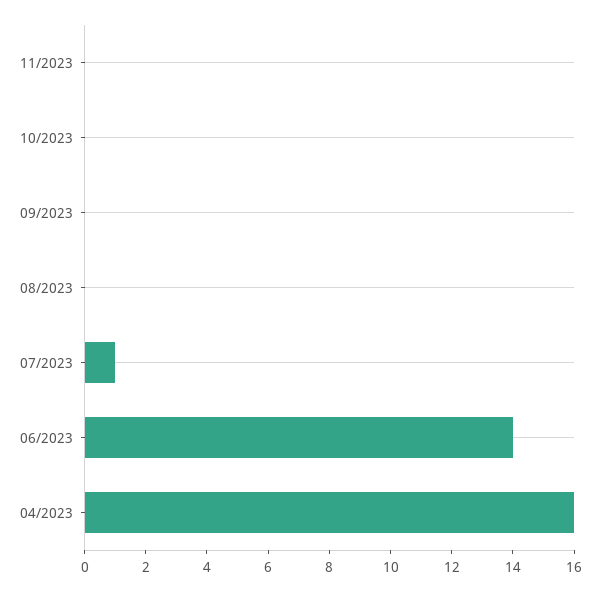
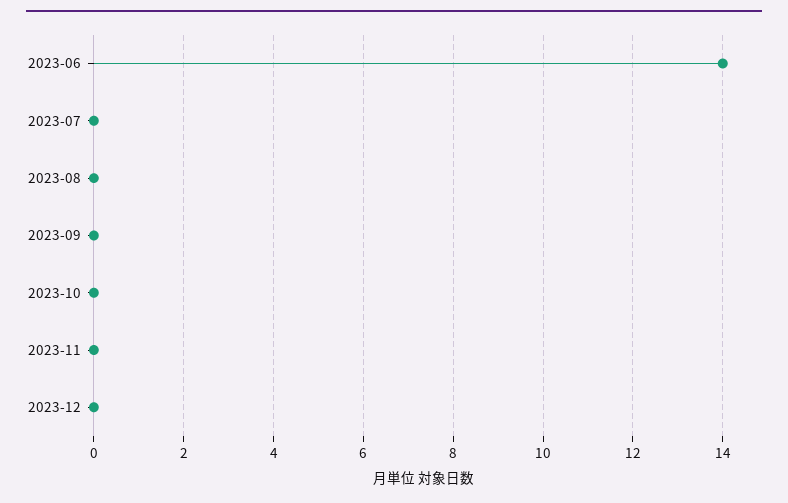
07/2023: 1 -> 0
04/2023: 16 -> none
2023-12: none -> 0

